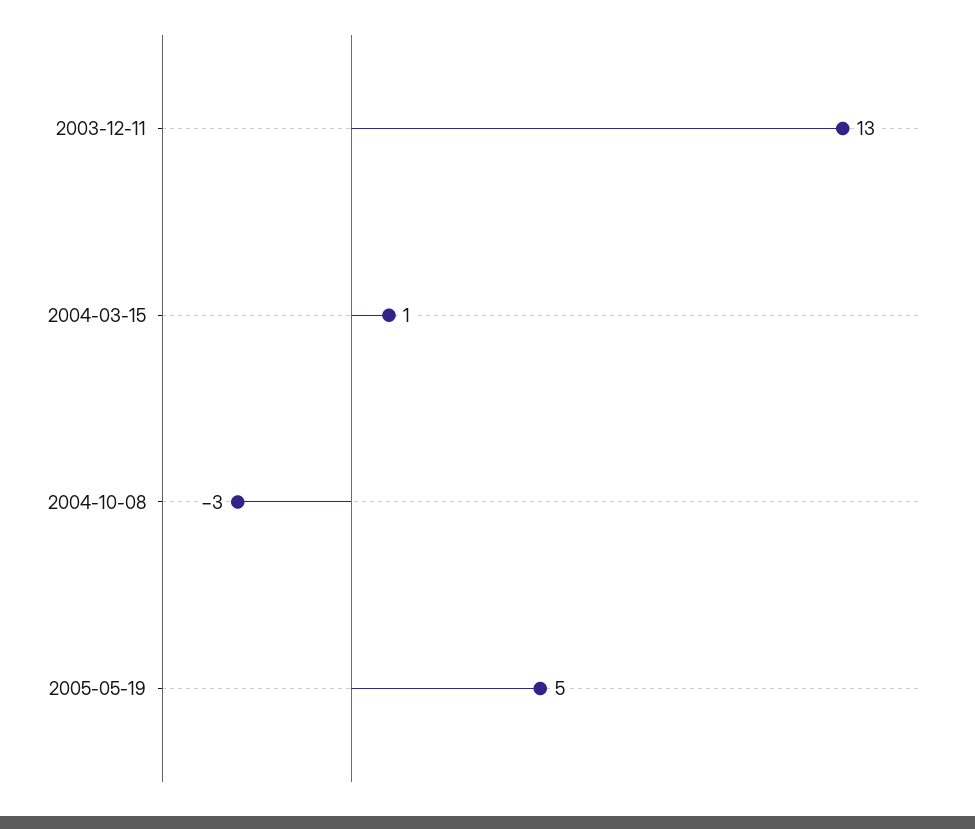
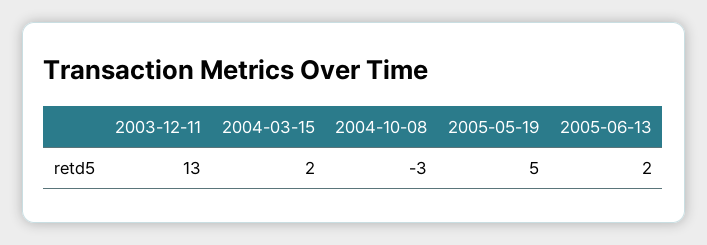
2004-03-15: 1 -> 2
2005-06-13: none -> 2

